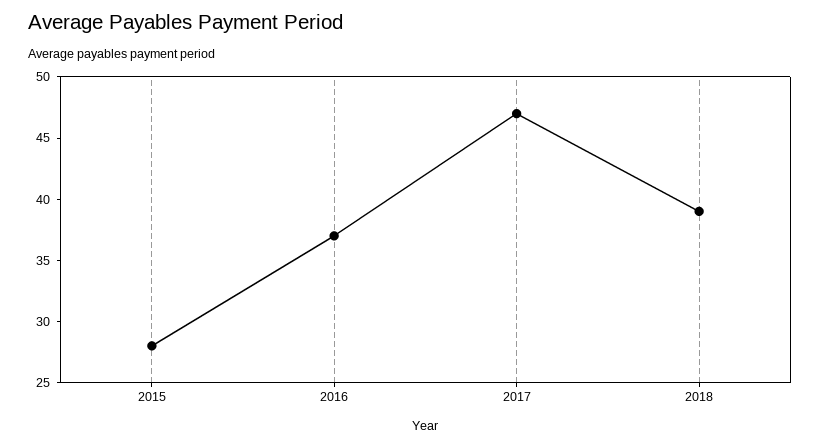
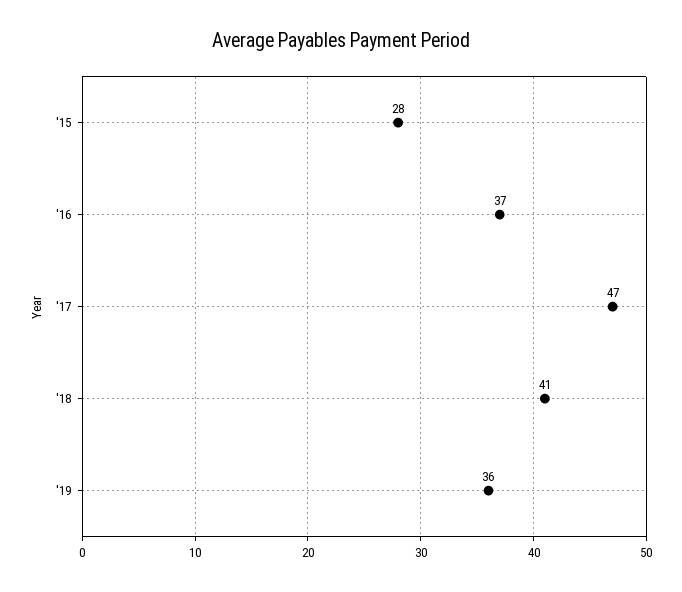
2018: 39 -> 41
'19: none -> 36

